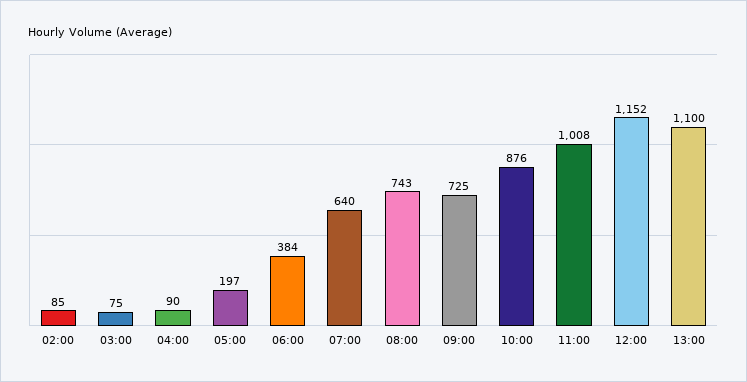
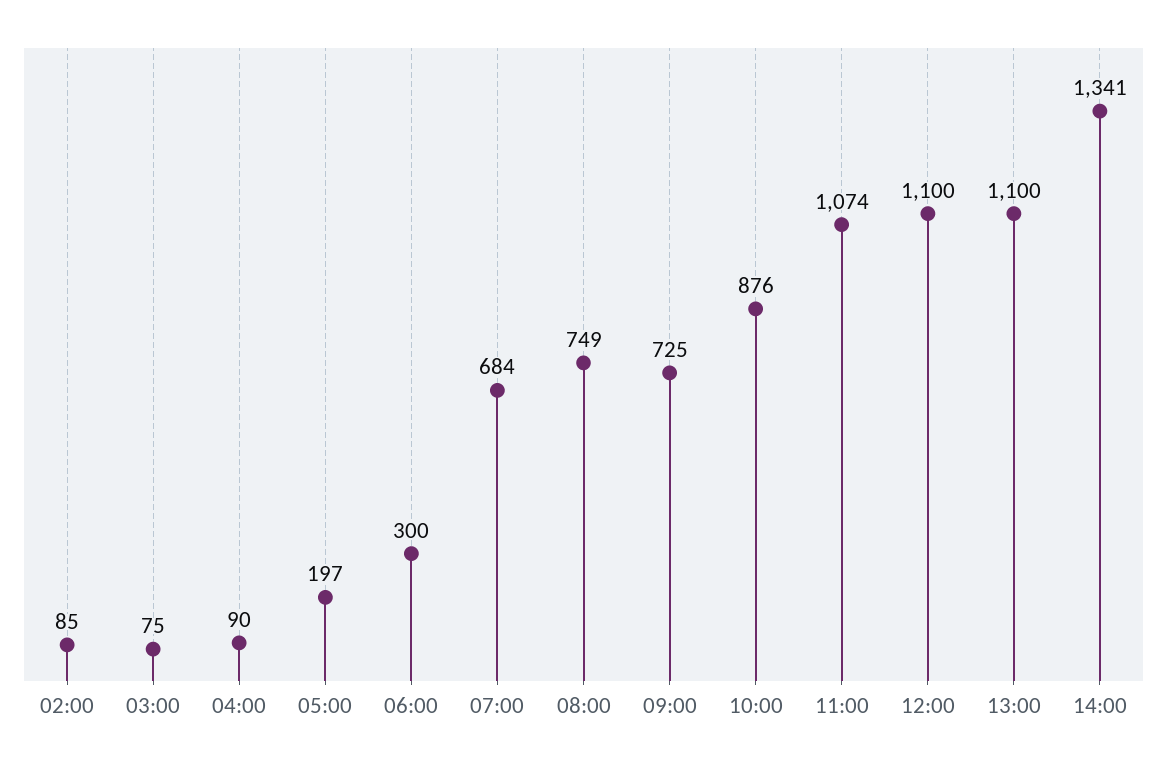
06:00: 384 -> 300
07:00: 640 -> 684
08:00: 743 -> 749
11:00: 1008 -> 1074
12:00: 1152 -> 1100
14:00: none -> 1341

